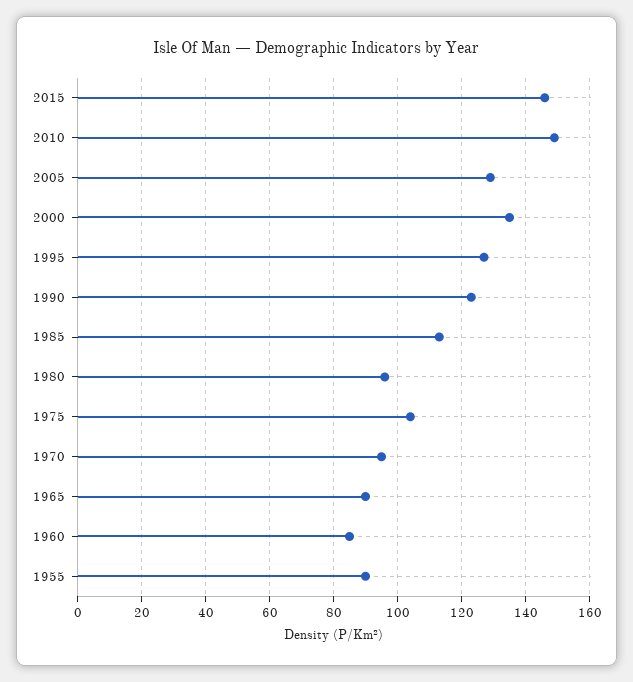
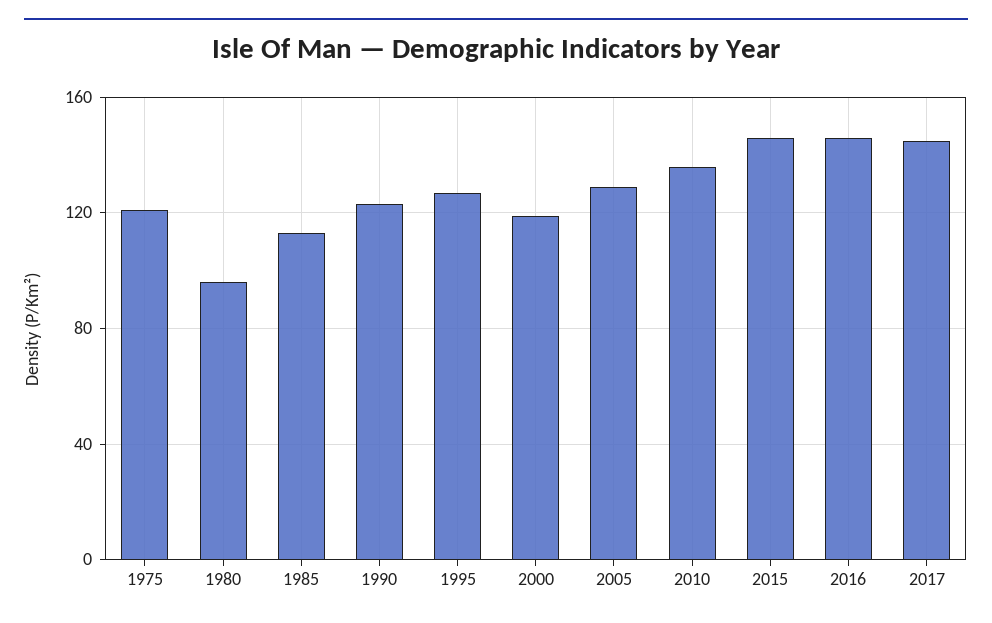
2010: 150 -> 135
2000: 135 -> 120
1975: 105 -> 120
1970: 95 -> none
1965: 90 -> none
1960: 85 -> none
1955: 90 -> none
2016: none -> 145
2017: none -> 145

